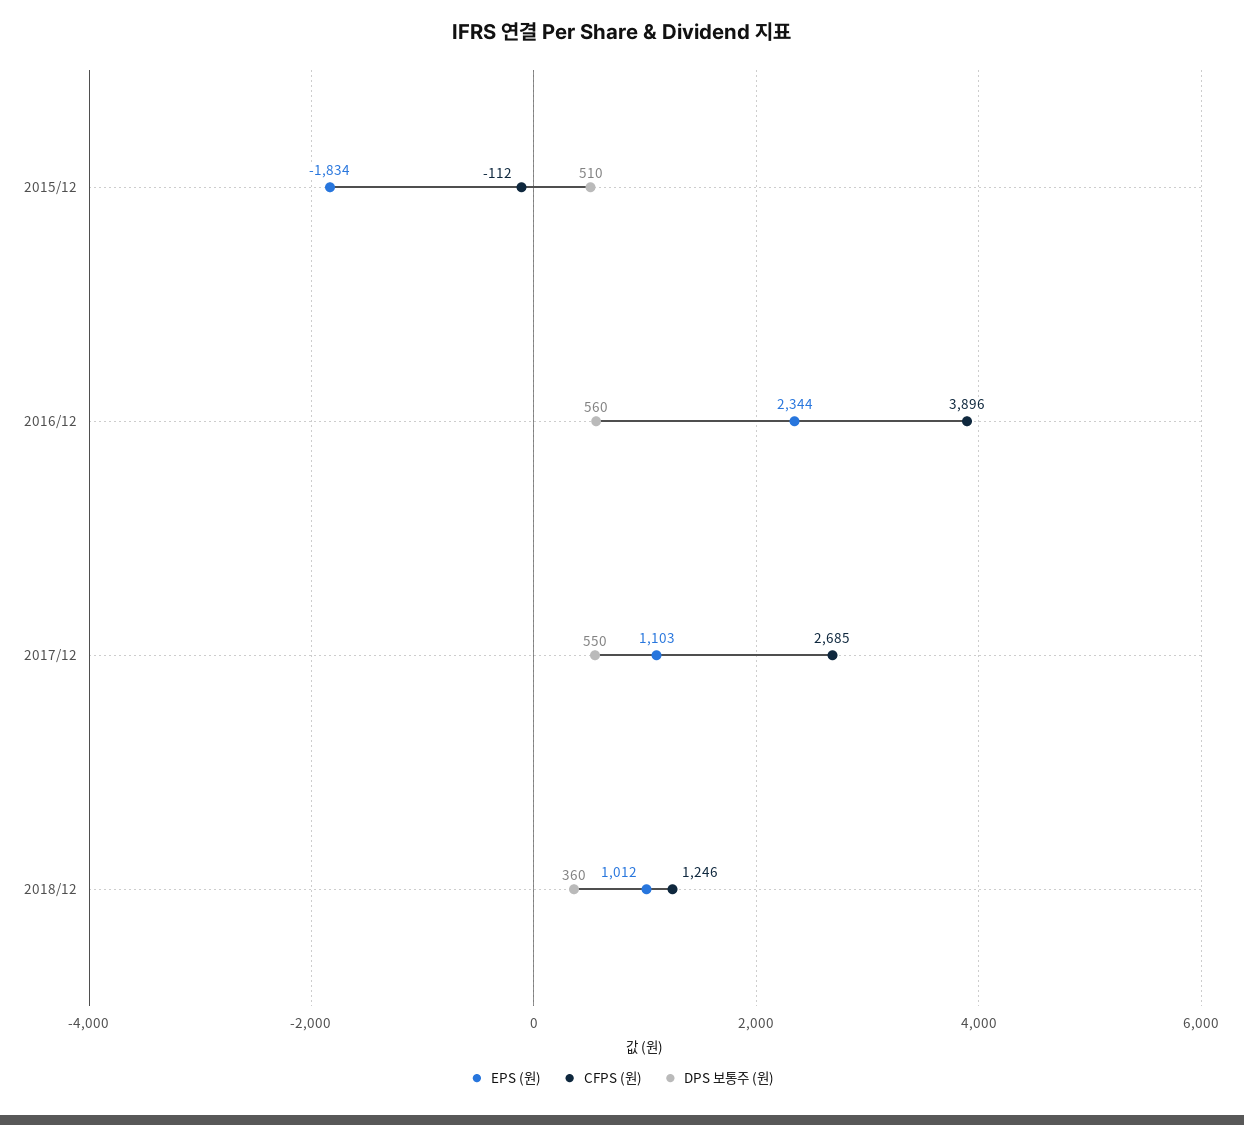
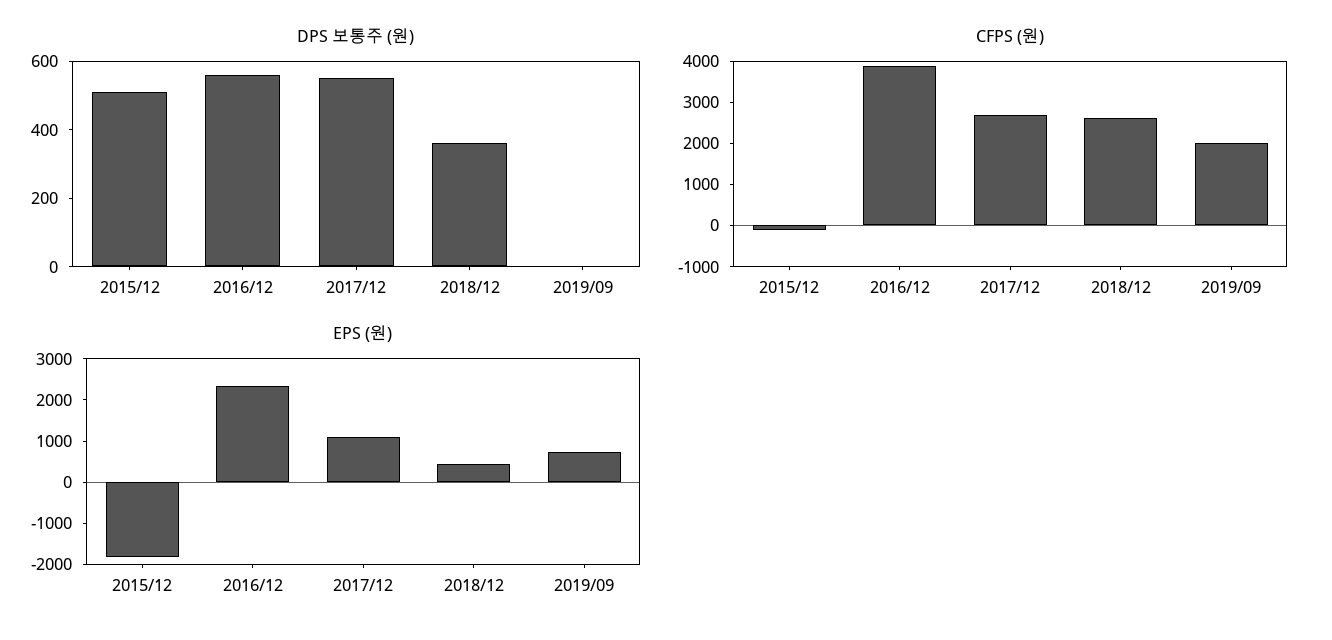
EPS (원), 2018/12: 1012 -> 400
CFPS (원), 2018/12: 1246 -> 2600
DPS 보통주 (원), 2019/09: none -> 0
CFPS (원), 2019/09: none -> 2000
EPS (원), 2019/09: none -> 800

